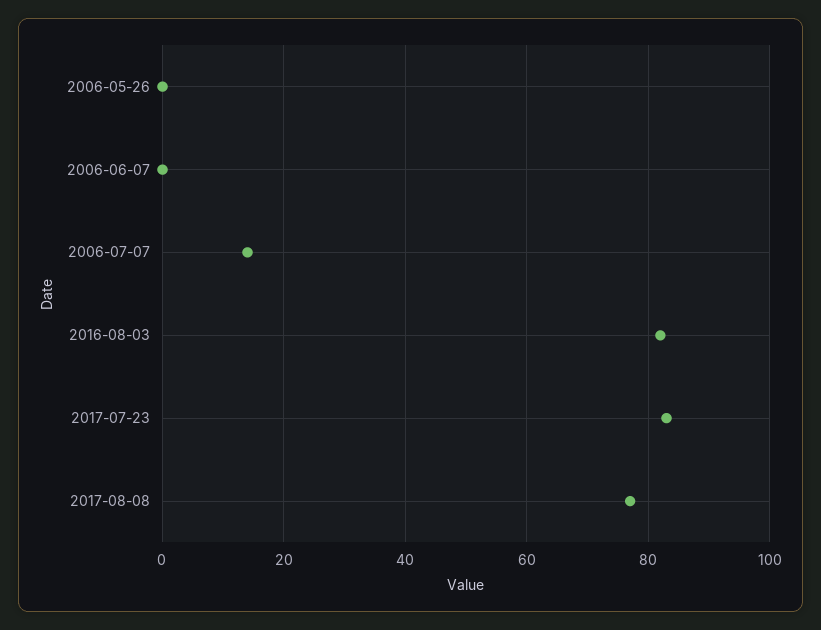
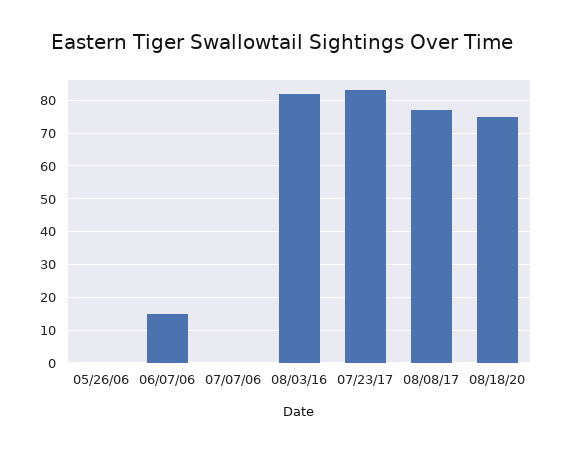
2006-06-07: 0 -> 15
2006-07-07: 15 -> 0
08/18/20: none -> 75

